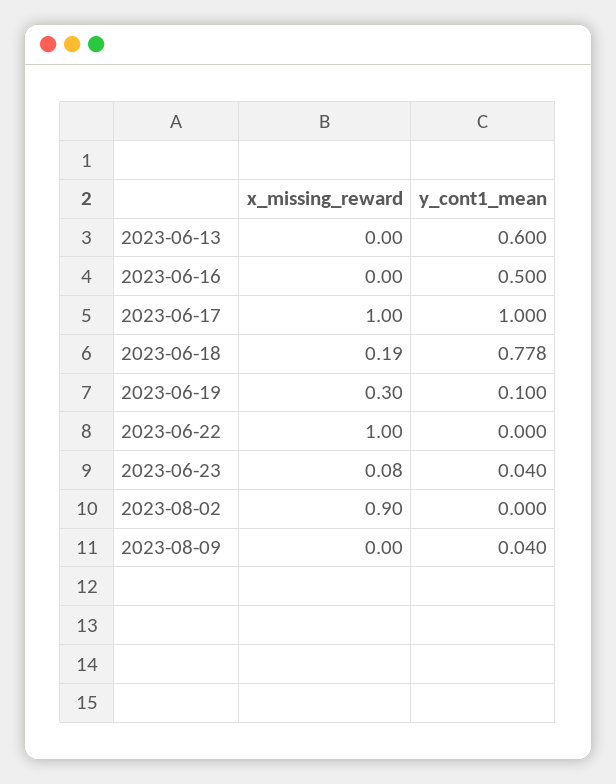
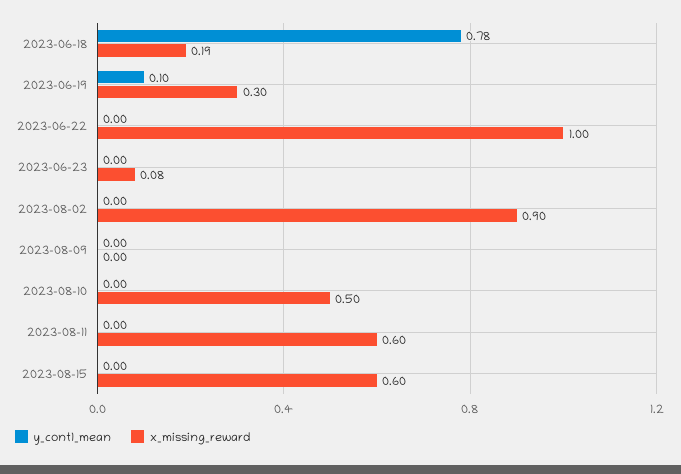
x_missing_reward, 2023-06-13: 0 -> none
y_cont1_mean, 2023-06-13: 0.6 -> none
x_missing_reward, 2023-06-16: 0 -> none
y_cont1_mean, 2023-06-16: 0.5 -> none
x_missing_reward, 2023-06-17: 1 -> none
y_cont1_mean, 2023-06-17: 1 -> none
y_cont1_mean, 2023-06-23: 0.04 -> 0
y_cont1_mean, 2023-08-09: 0.04 -> 0
y_cont1_mean, 2023-08-10: none -> 0
x_missing_reward, 2023-08-10: none -> 0.5
y_cont1_mean, 2023-08-11: none -> 0
x_missing_reward, 2023-08-11: none -> 0.6
y_cont1_mean, 2023-08-15: none -> 0
x_missing_reward, 2023-08-15: none -> 0.6

